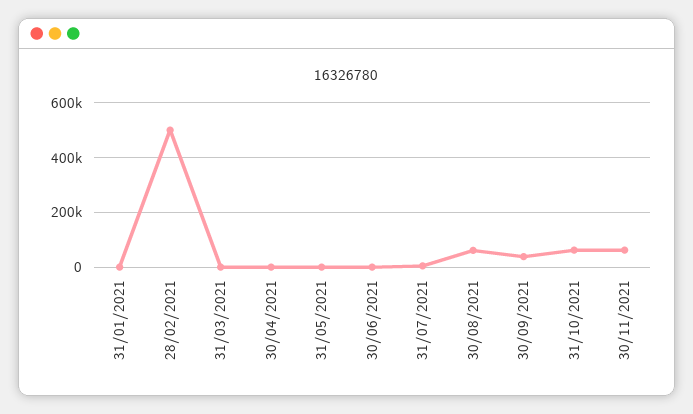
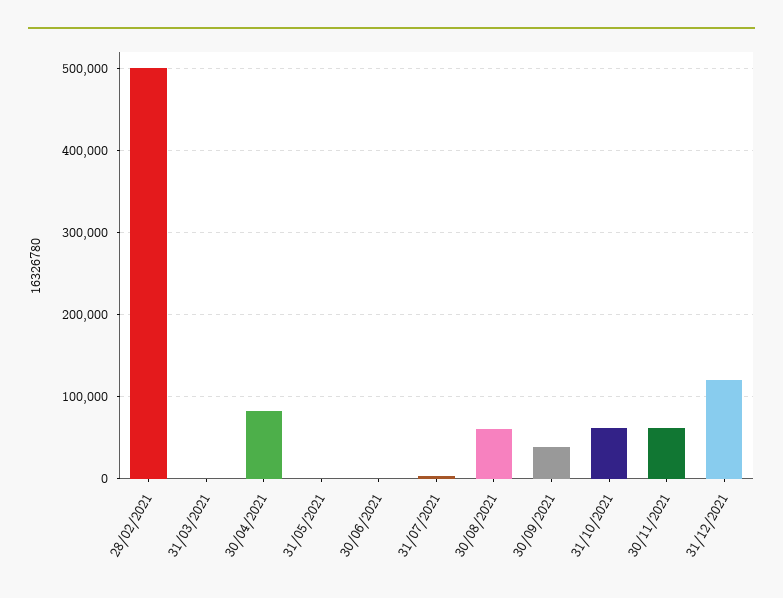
31/01/2021: 0 -> none
30/04/2021: 0 -> 80000
31/12/2021: none -> 120000

